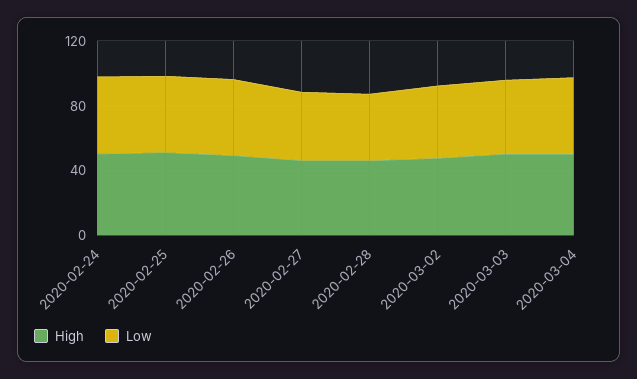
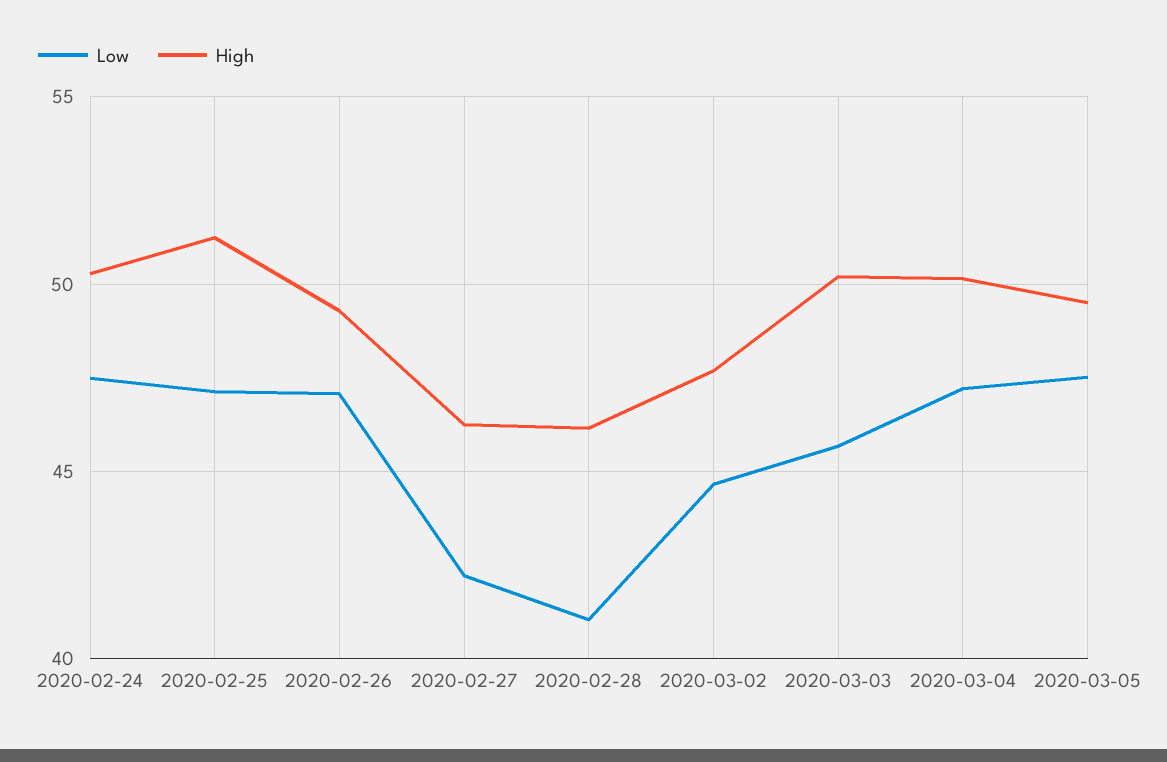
Low, 2020-03-05: none -> 47.5
High, 2020-03-05: none -> 49.5

